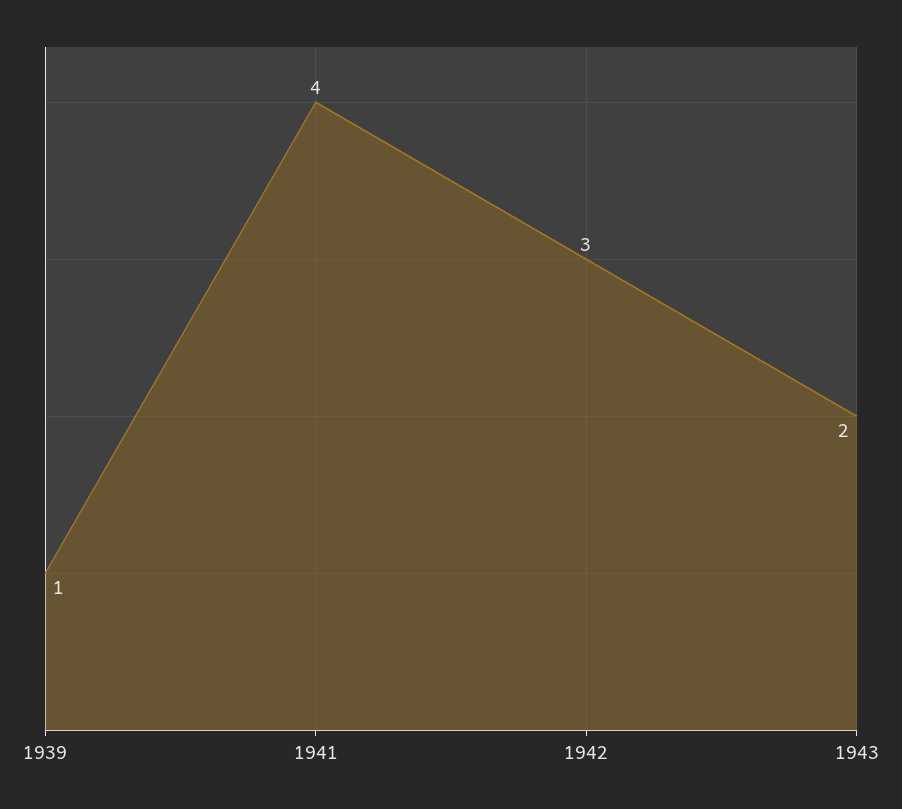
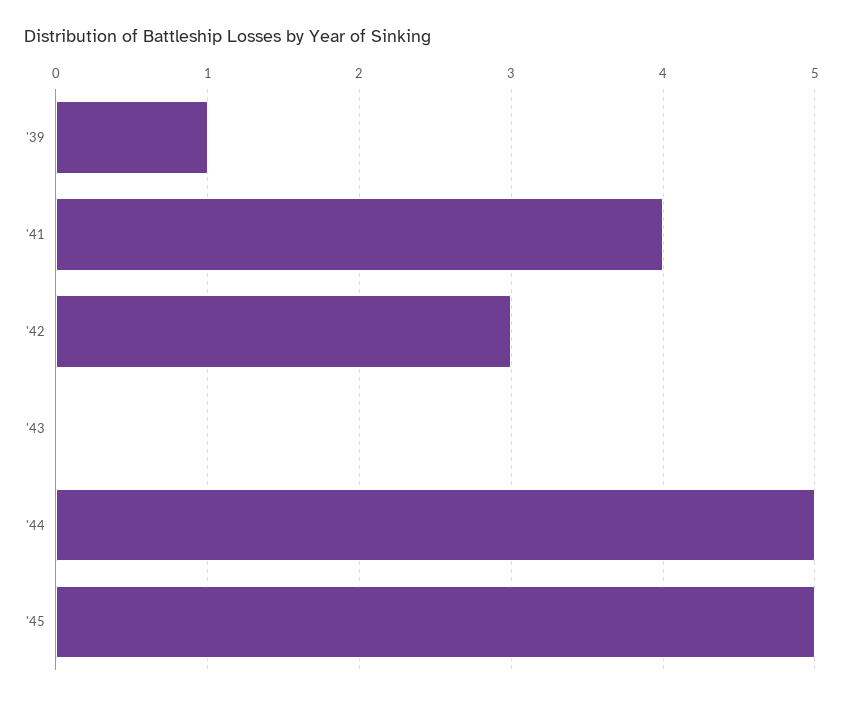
1943: 2 -> 0
'44: none -> 5
'45: none -> 5

